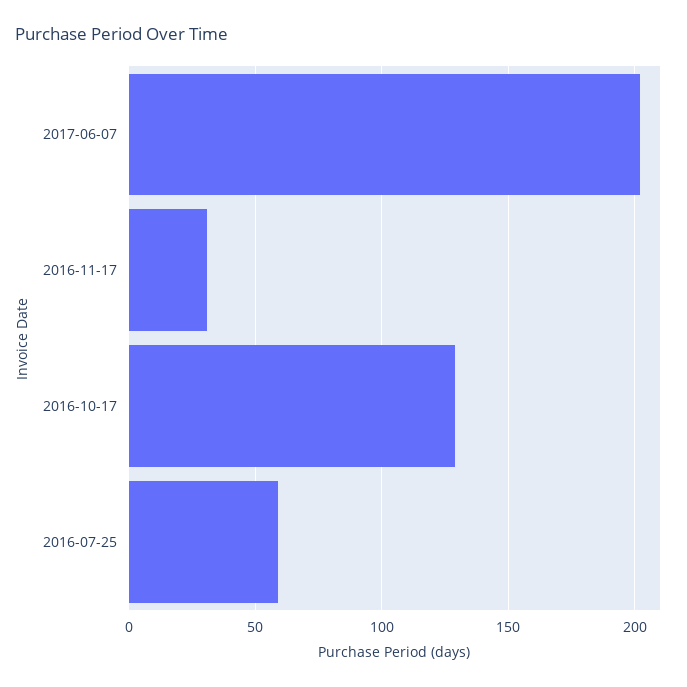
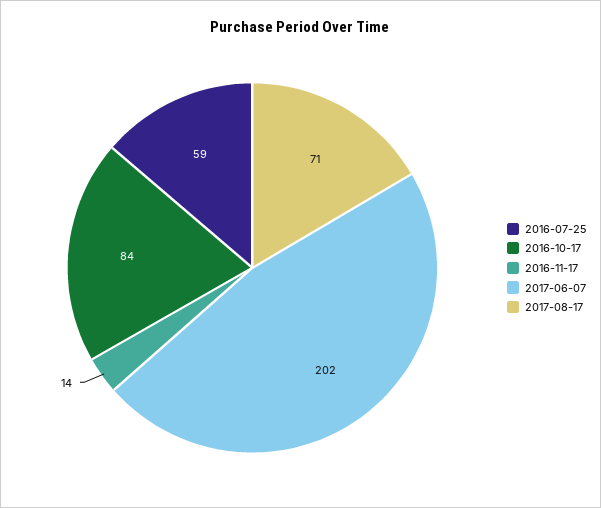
2016-11-17: 30 -> 14
2016-10-17: 130 -> 84
2017-08-17: none -> 71

